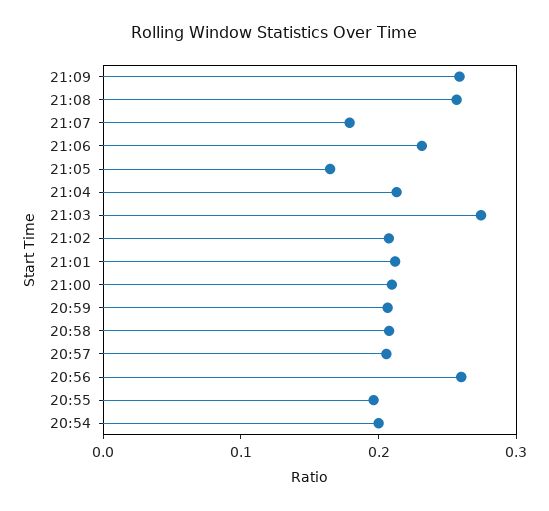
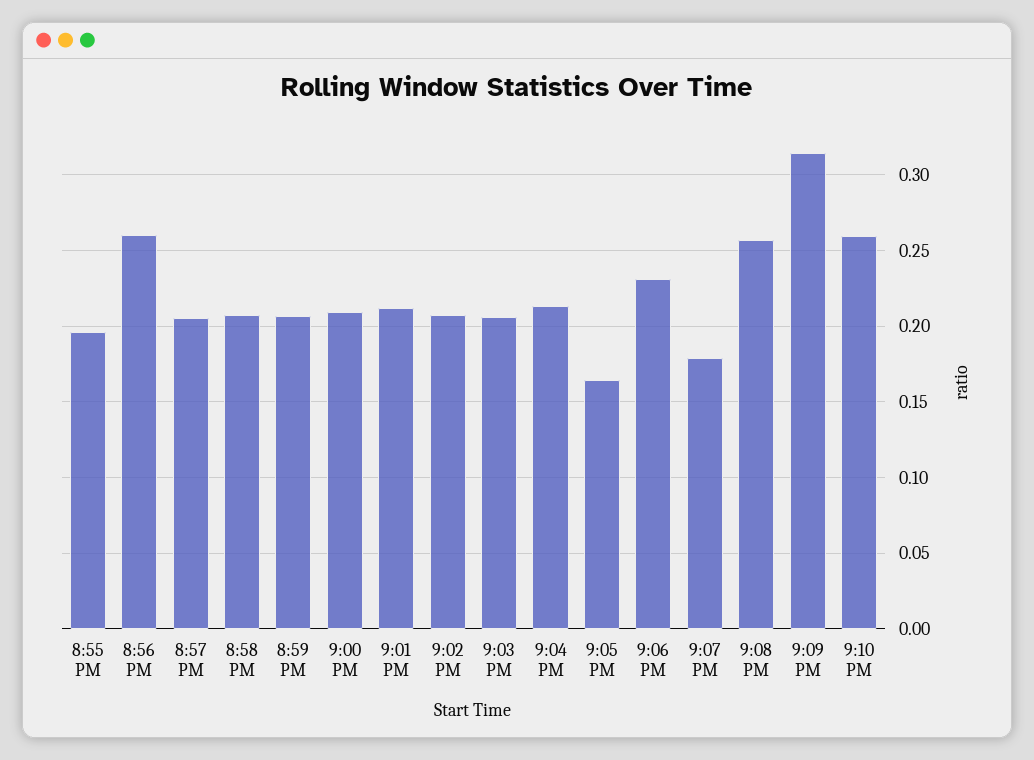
21:09: 0.26 -> 0.315
21:03: 0.28 -> 0.205
20:54: 0.2 -> none
9:10 PM: none -> 0.26

